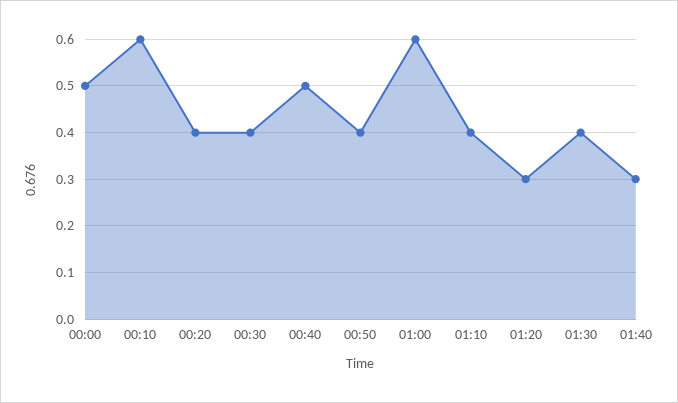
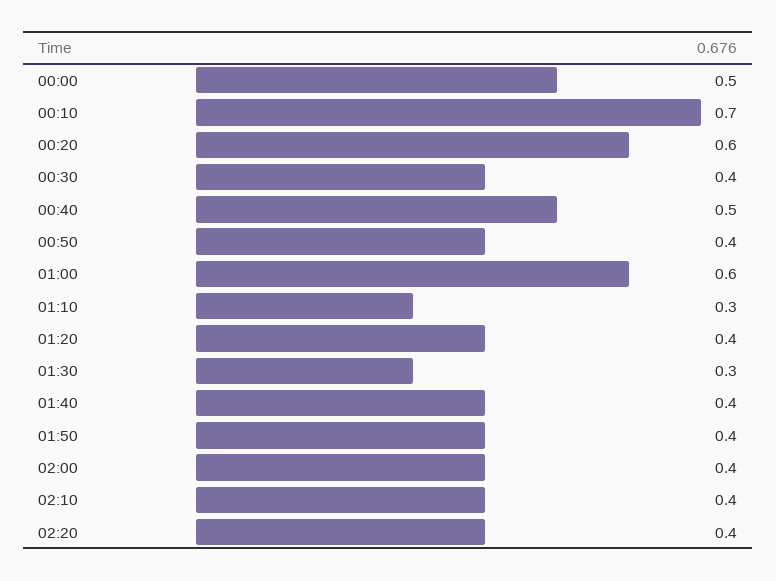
00:10: 0.6 -> 0.7
00:20: 0.4 -> 0.6
01:10: 0.4 -> 0.3
01:20: 0.3 -> 0.4
01:30: 0.4 -> 0.3
01:40: 0.3 -> 0.4
01:50: none -> 0.4
02:00: none -> 0.4
02:10: none -> 0.4
02:20: none -> 0.4

